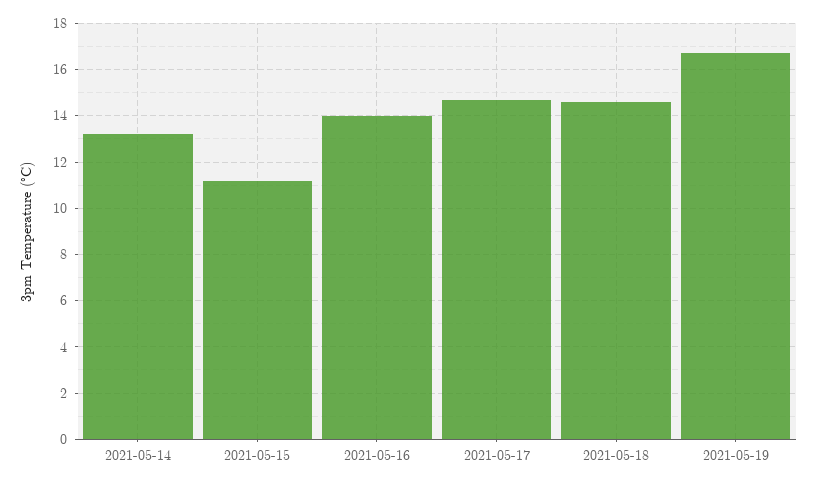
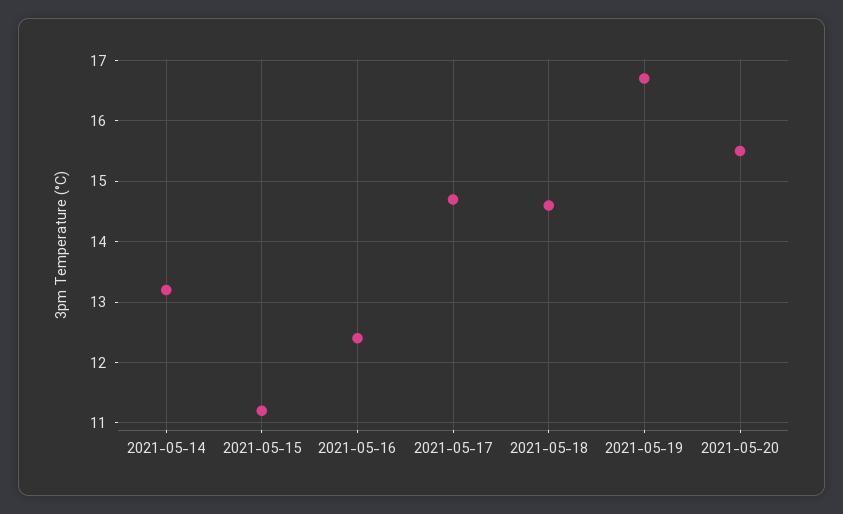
2021-05-16: 14 -> 12.4
2021-05-20: none -> 15.5

